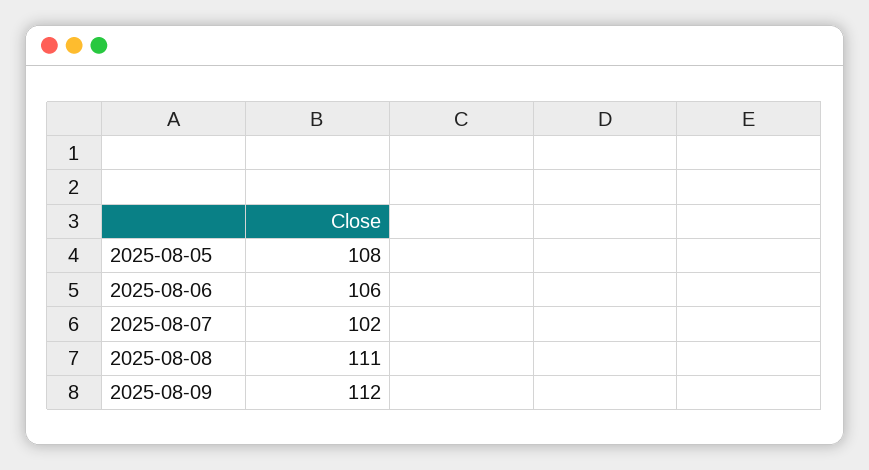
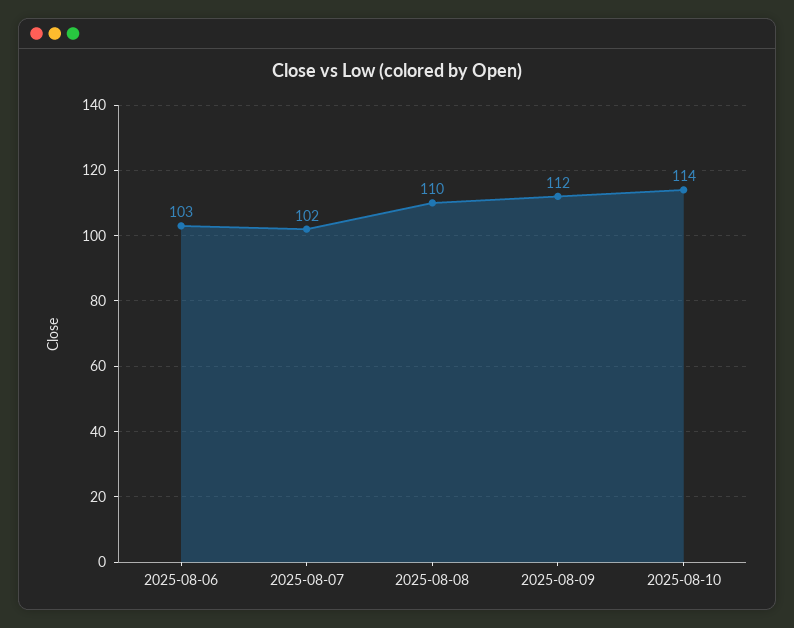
2025-08-05: 108 -> none
2025-08-06: 106 -> 103
2025-08-08: 111 -> 110
2025-08-10: none -> 114

